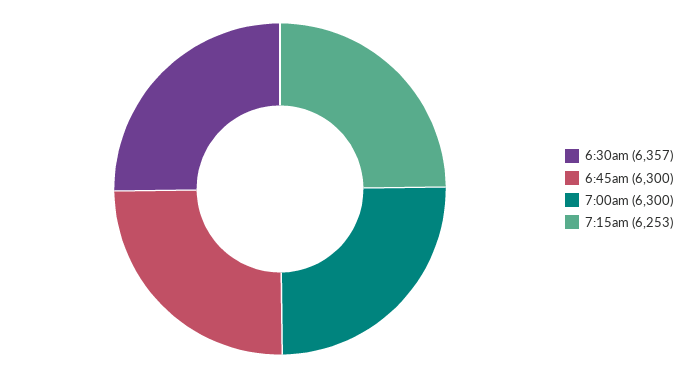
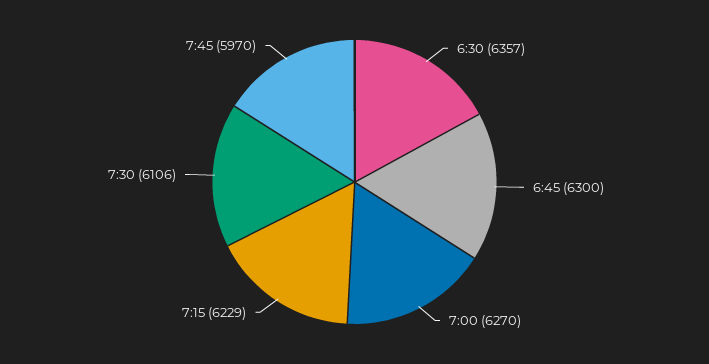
7:00am: 6300 -> 6270
7:15am: 6253 -> 6229
7:30: none -> 6106
7:45: none -> 5970

